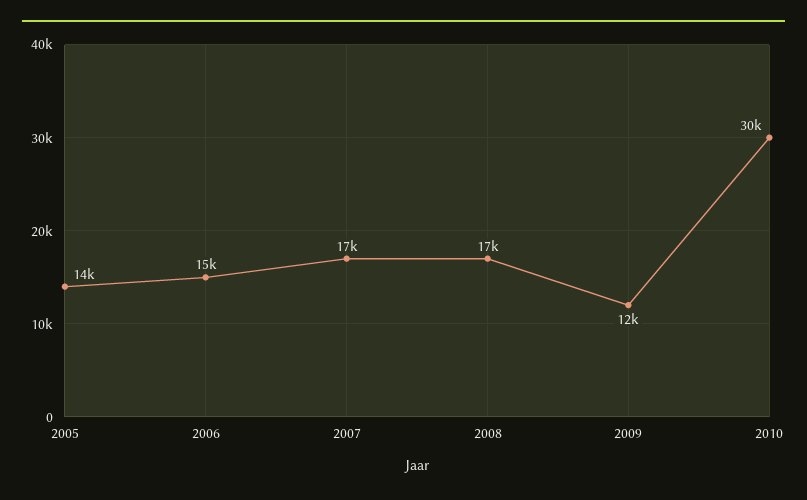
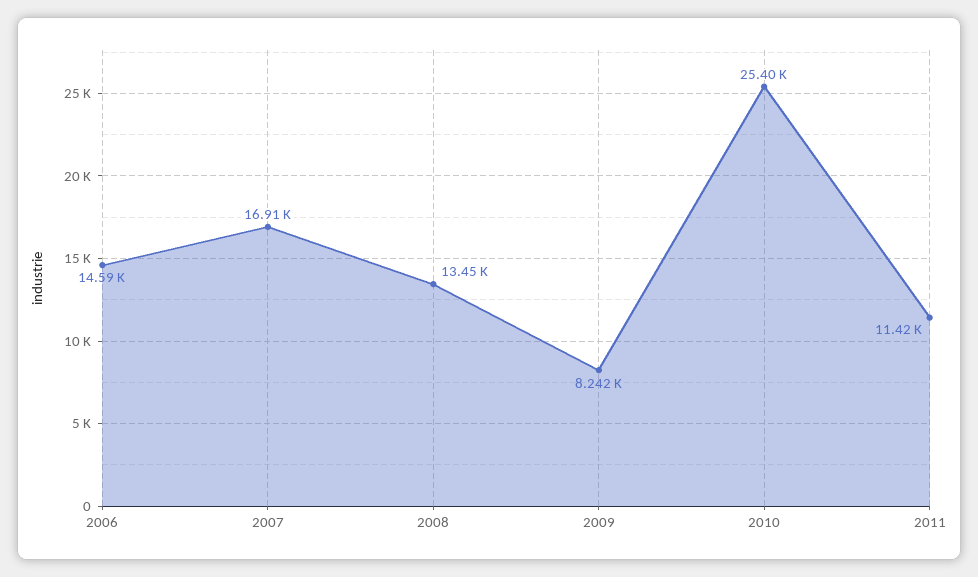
2005: 14000 -> none
2008: 17000 -> 13450
2009: 12000 -> 8242
2010: 30000 -> 25400
2011: none -> 11420

